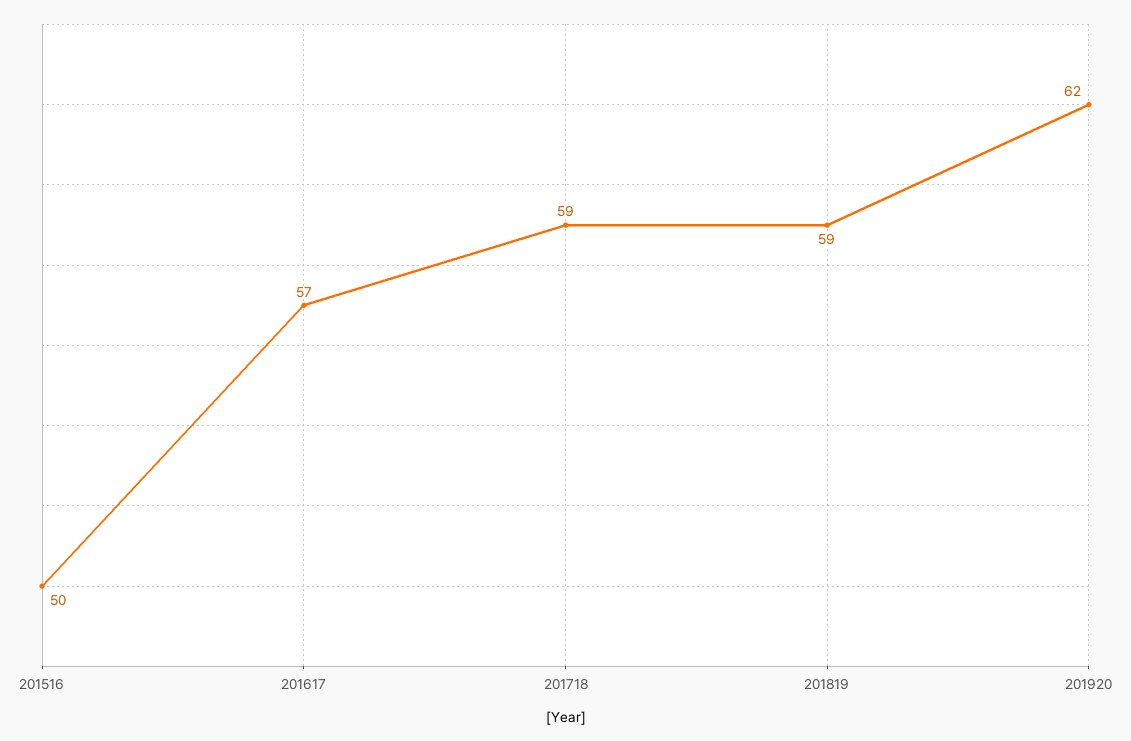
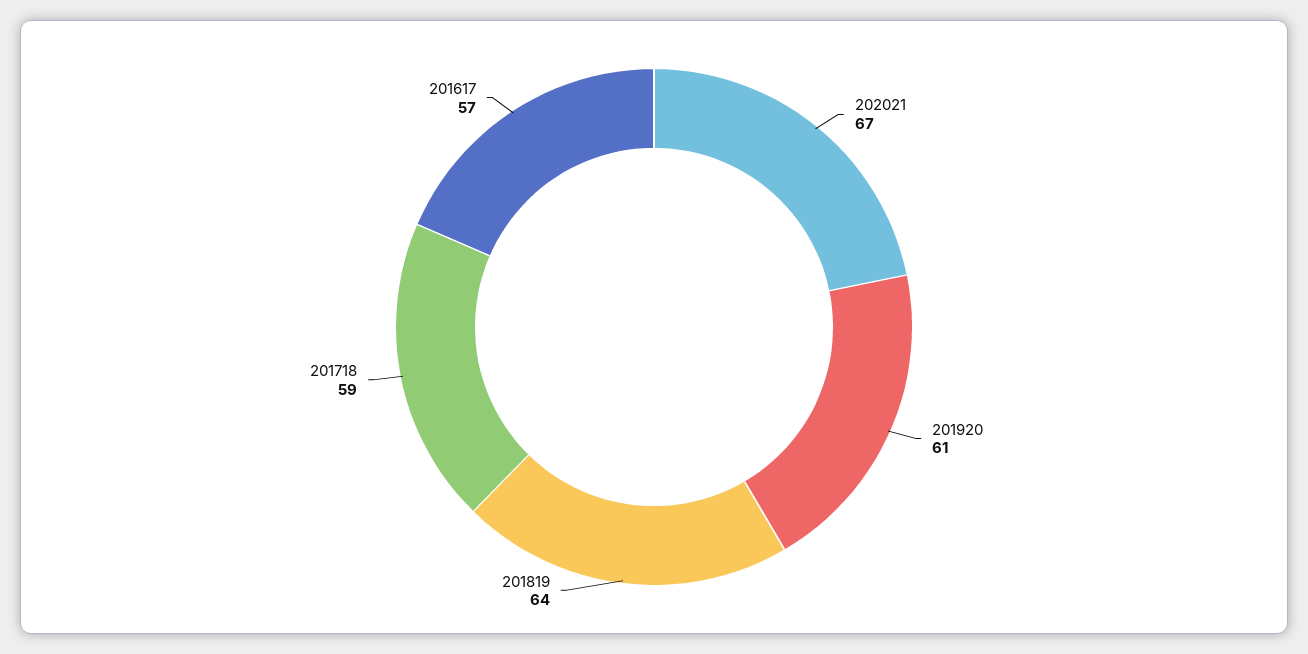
201516: 50 -> none
201819: 59 -> 64
201920: 62 -> 61
202021: none -> 67

